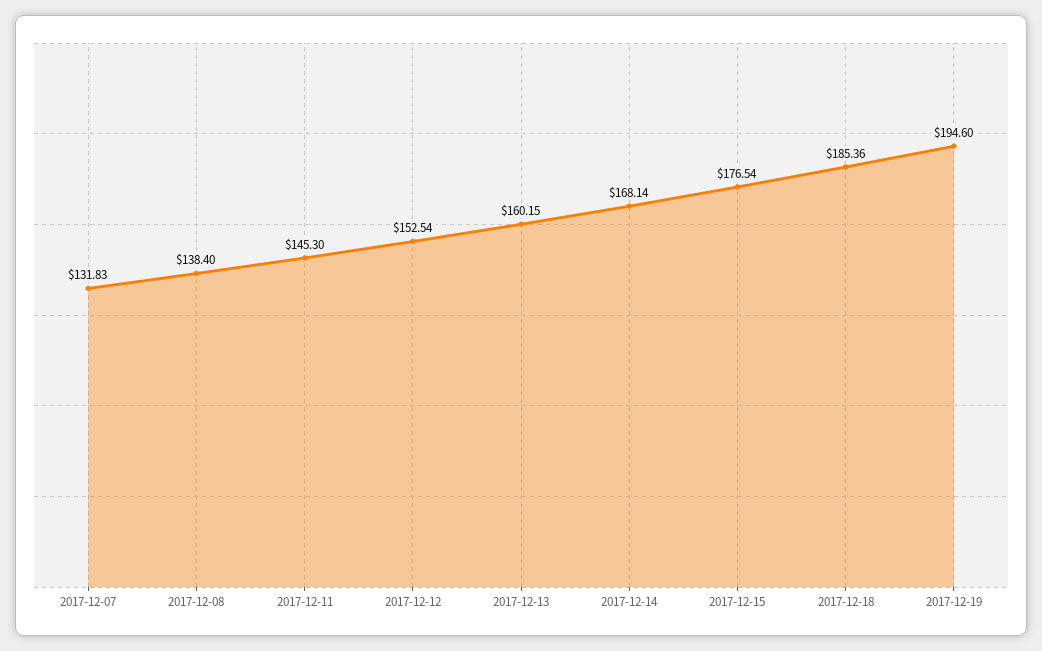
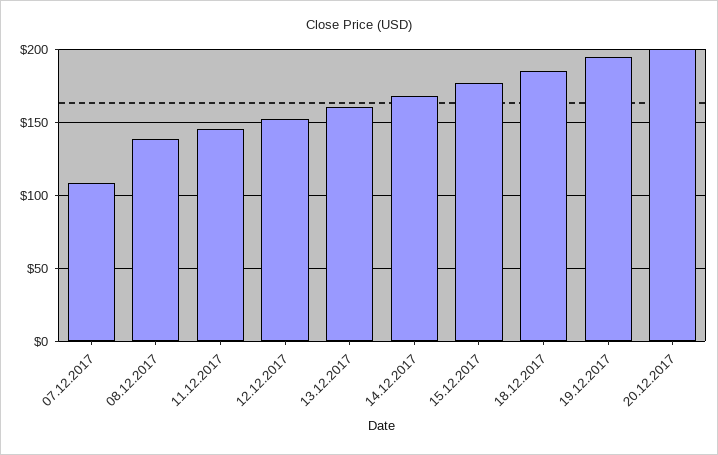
2017-12-07: 131.83 -> 110
20.12.2017: none -> 200

